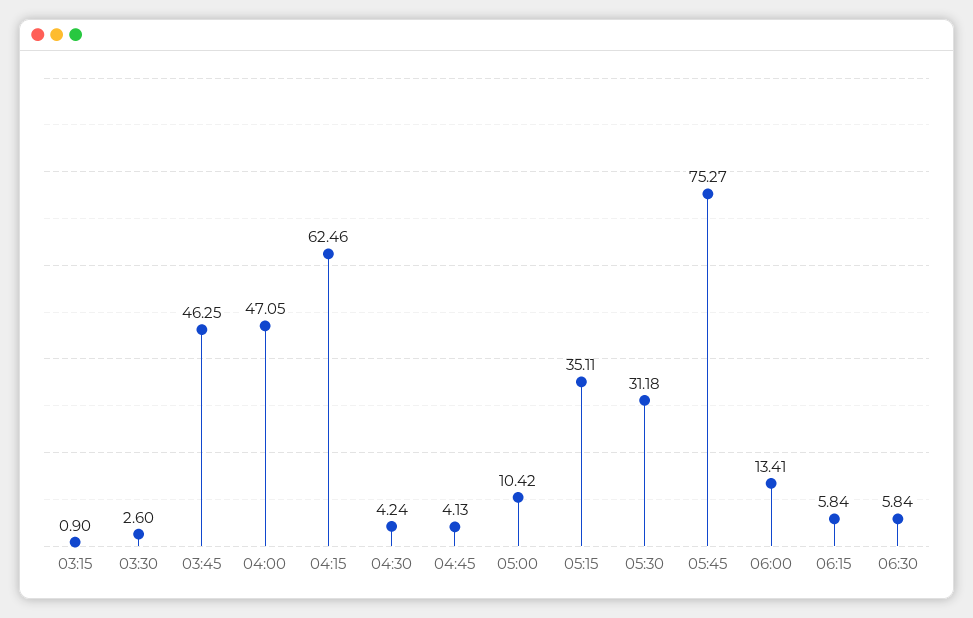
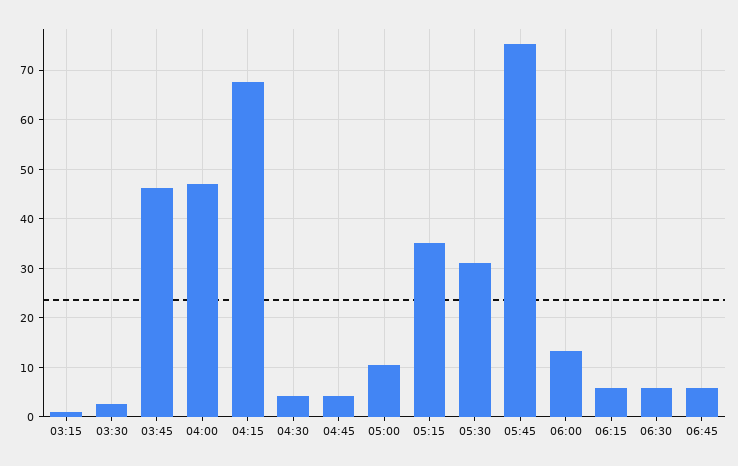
04:15: 62.46 -> 68
06:45: none -> 6

